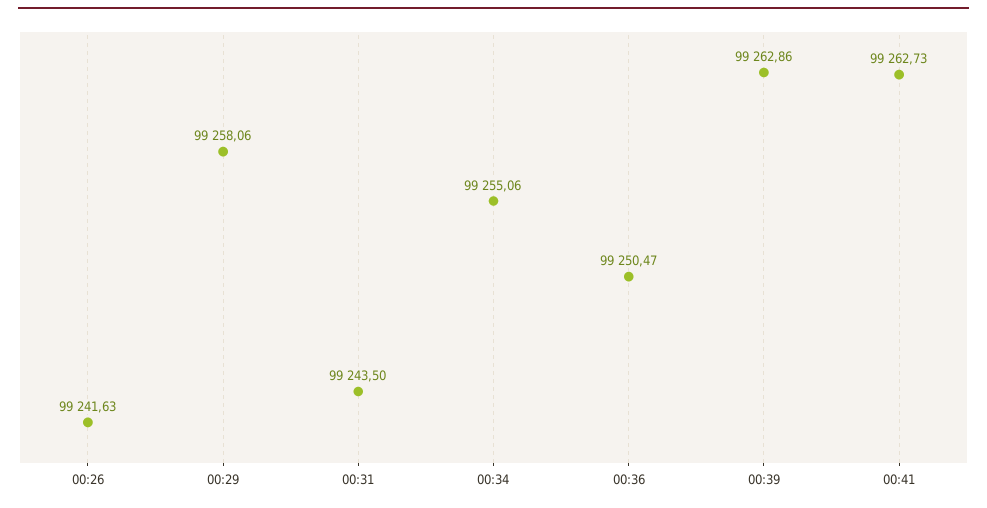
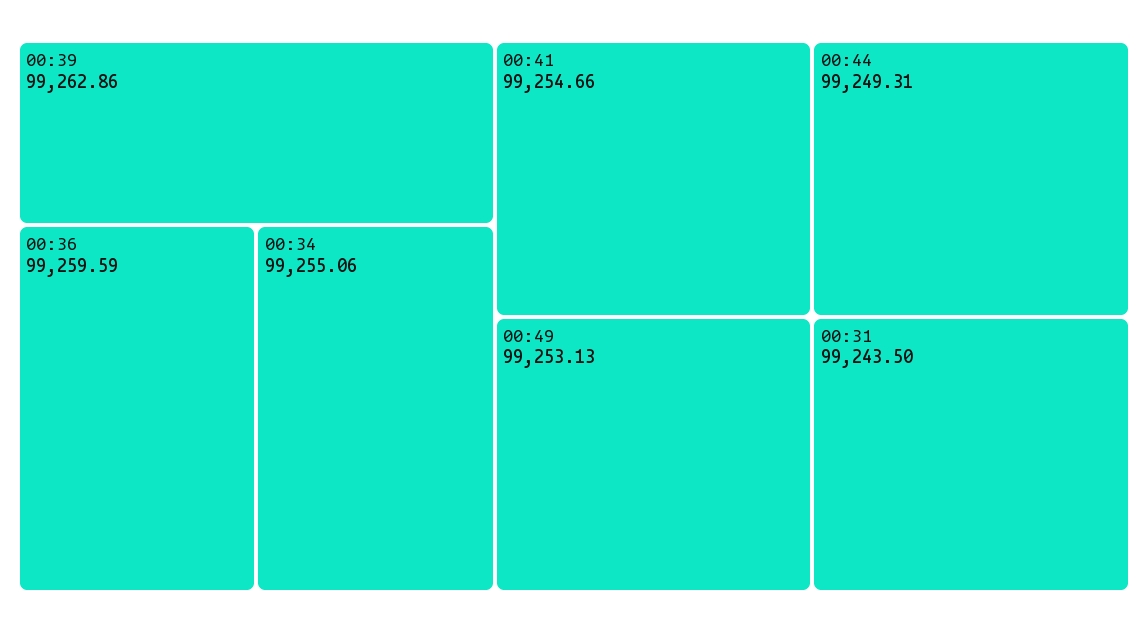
00:26: 99241.63 -> none
00:29: 99258.06 -> none
00:36: 99250.47 -> 99259.59
00:41: 99262.73 -> 99254.66
00:49: none -> 99253.13
00:44: none -> 99249.31

